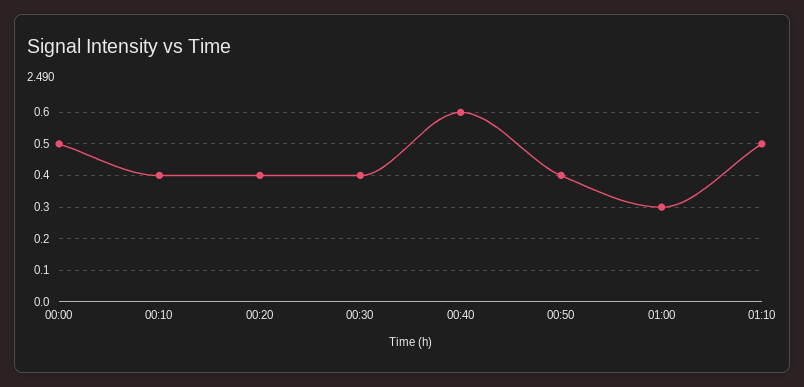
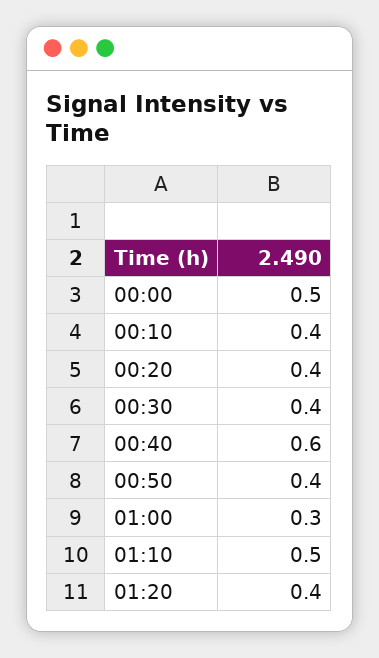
01:20: none -> 0.4

